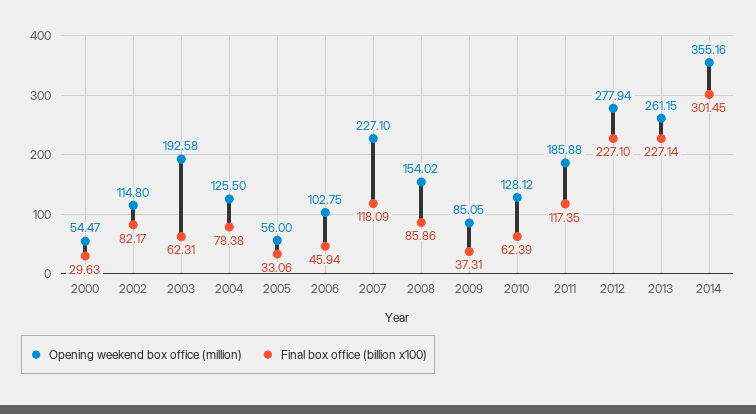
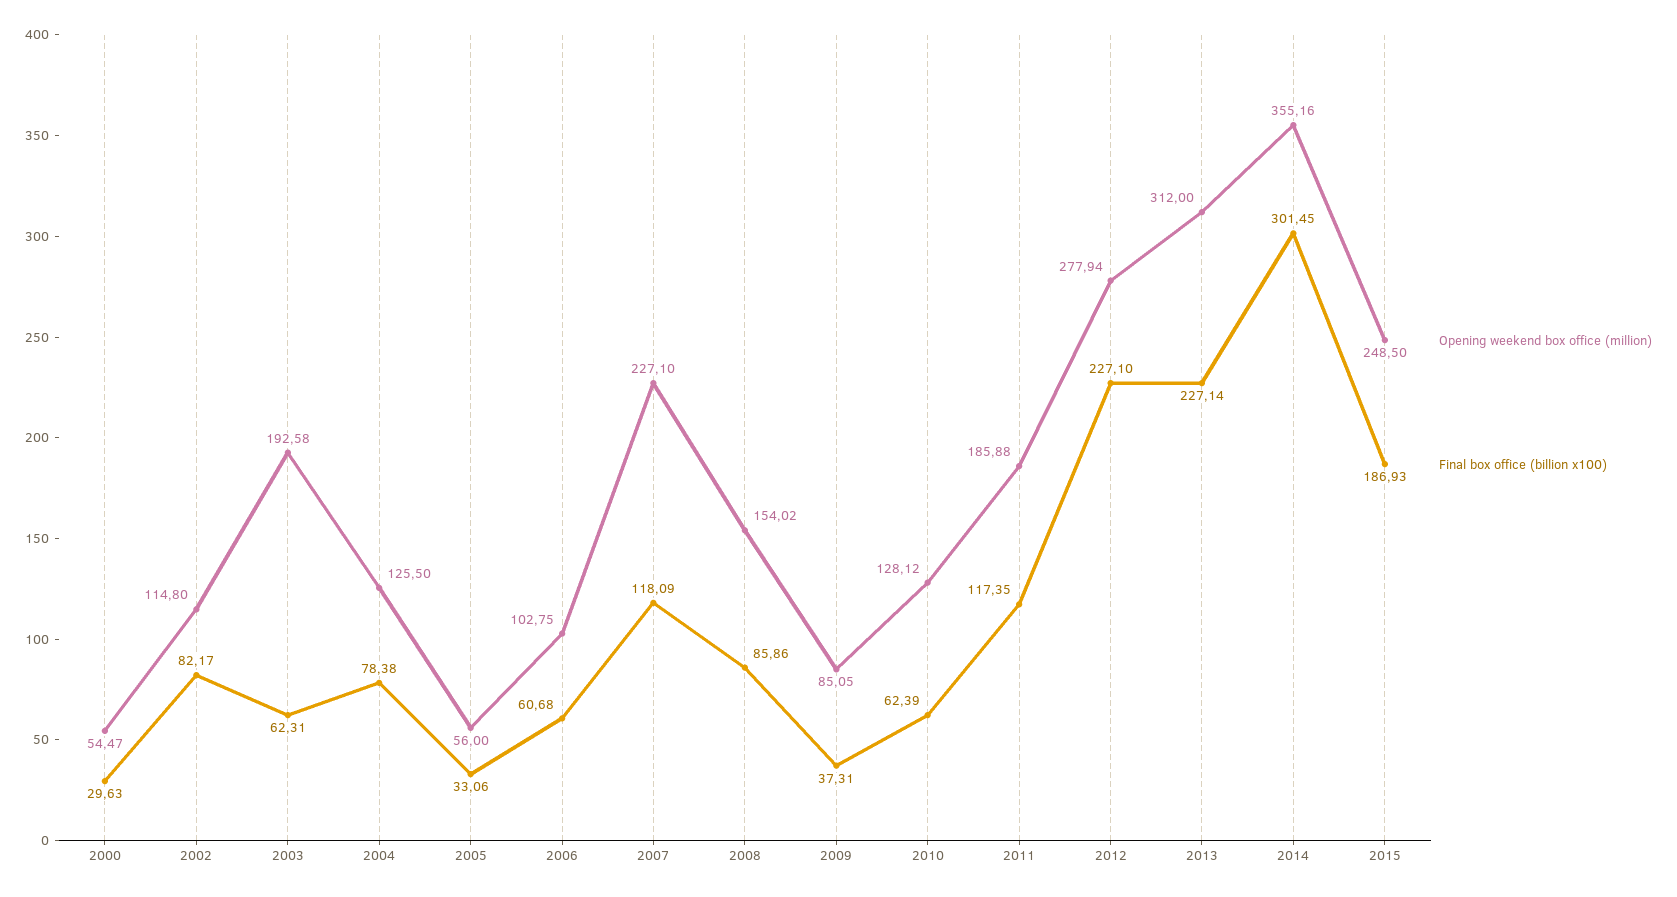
Final box office (billion x100), 2006: 45.94 -> 60.68
Opening weekend box office (million), 2013: 261.15 -> 312
Opening weekend box office (million), 2015: none -> 248.5
Final box office (billion x100), 2015: none -> 186.93

